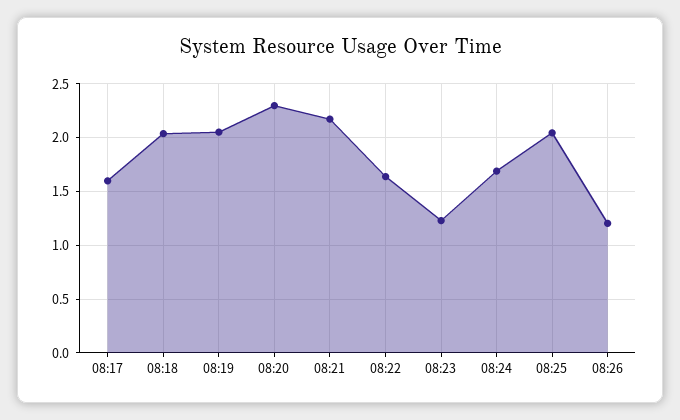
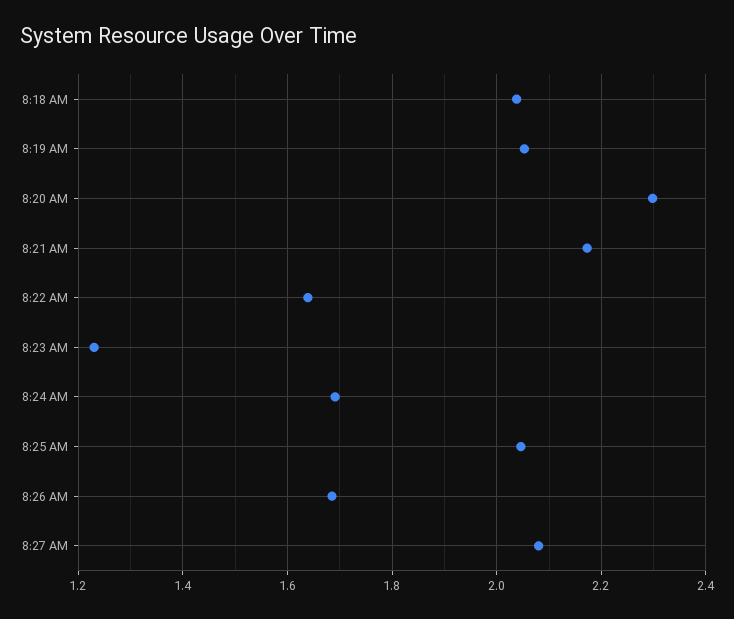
08:17: 1.6 -> none
08:26: 1.2 -> 1.68
8:27 AM: none -> 2.08

